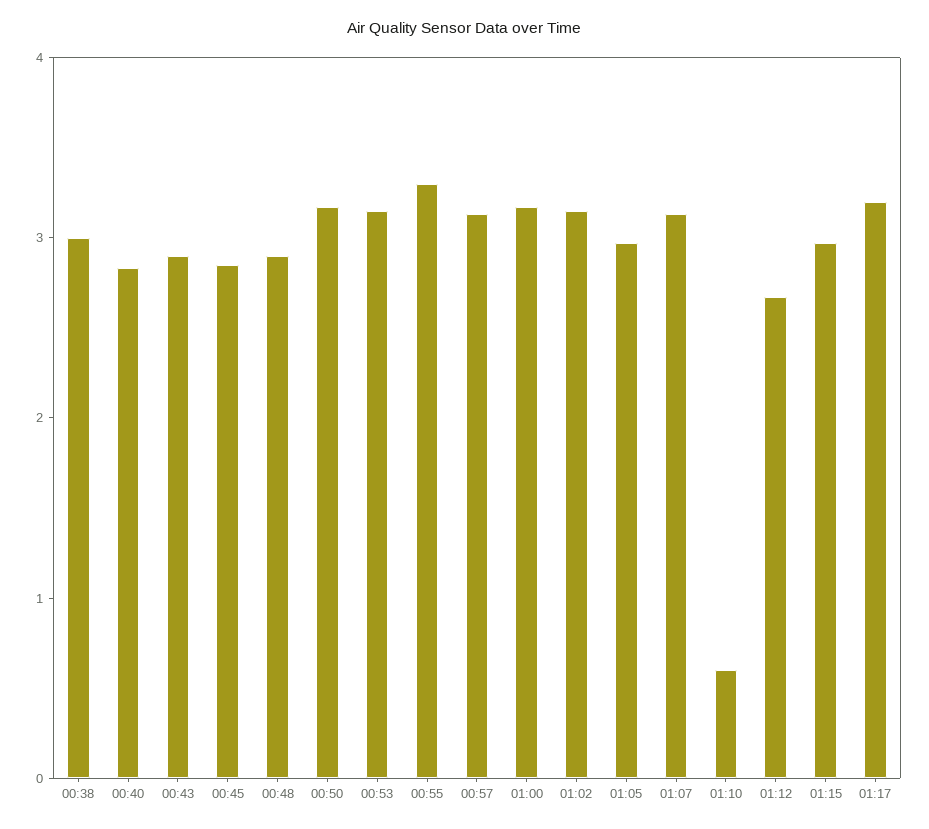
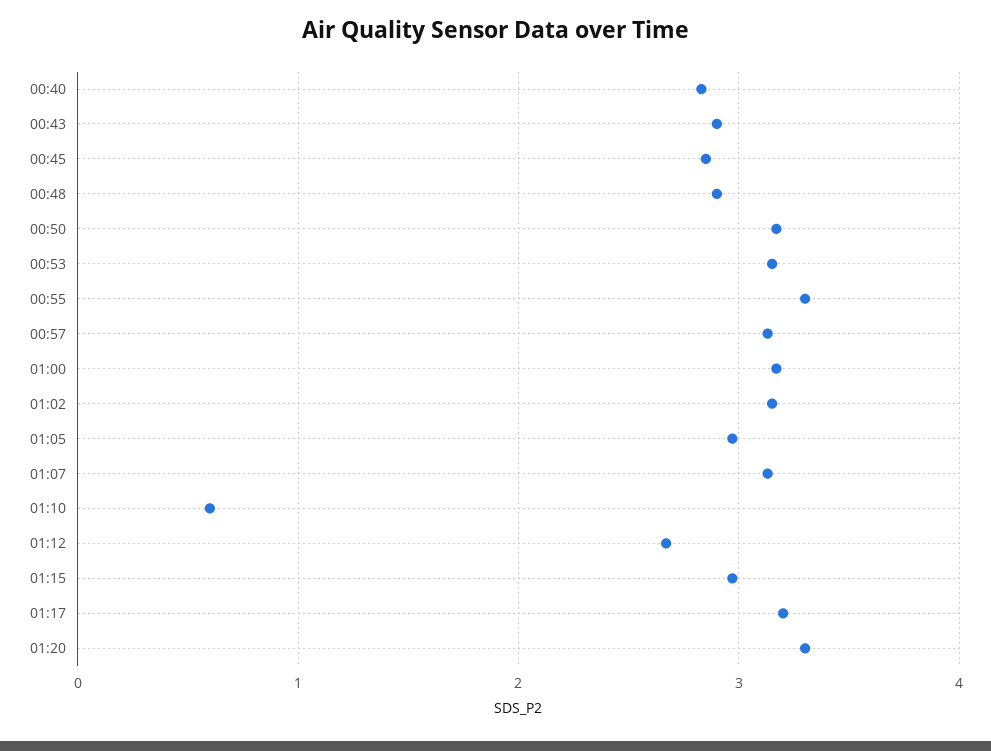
00:38: 3 -> none
01:20: none -> 3.3

